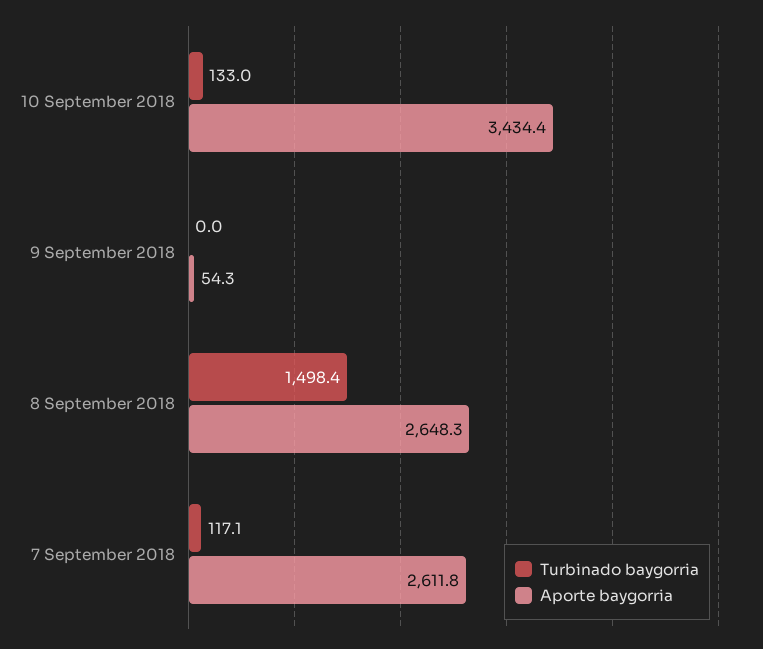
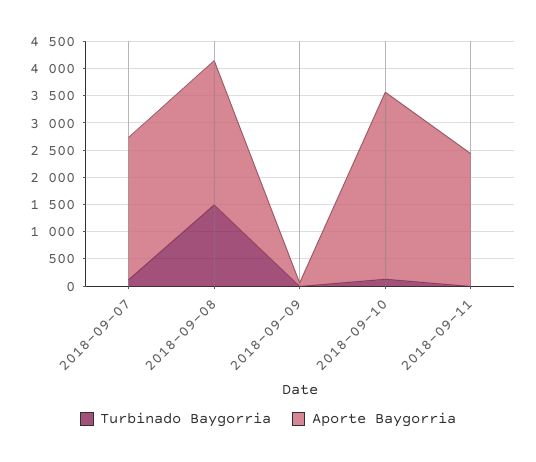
Turbinado baygorria, 2018-09-11: none -> 0
Aporte baygorria, 2018-09-11: none -> 2500

